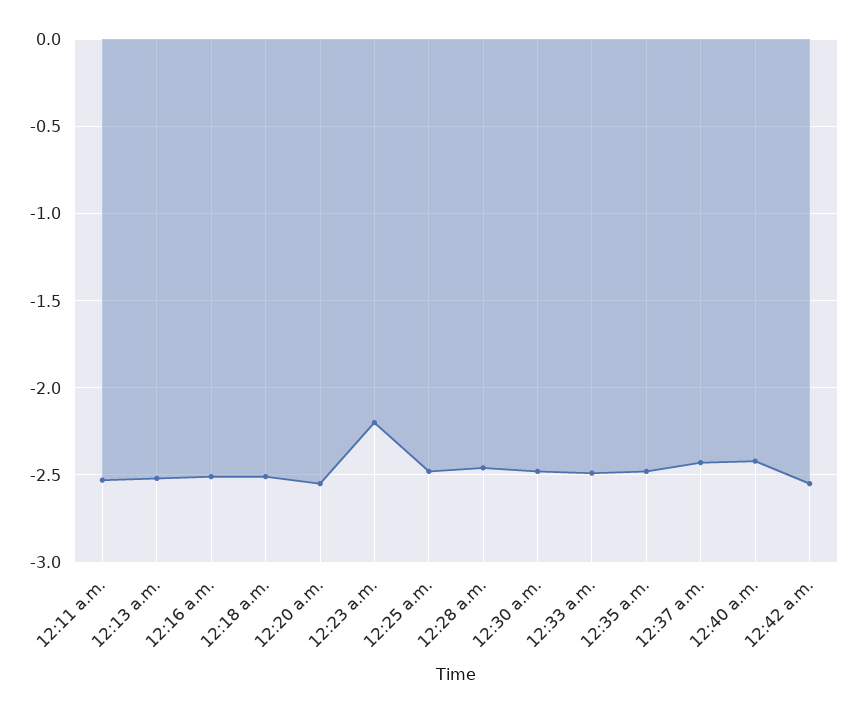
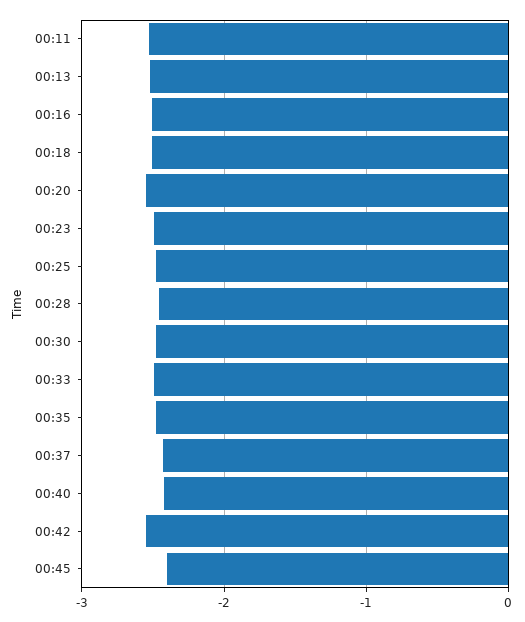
12:23 a.m.: -2.2 -> -2.5
00:45: none -> -2.4

